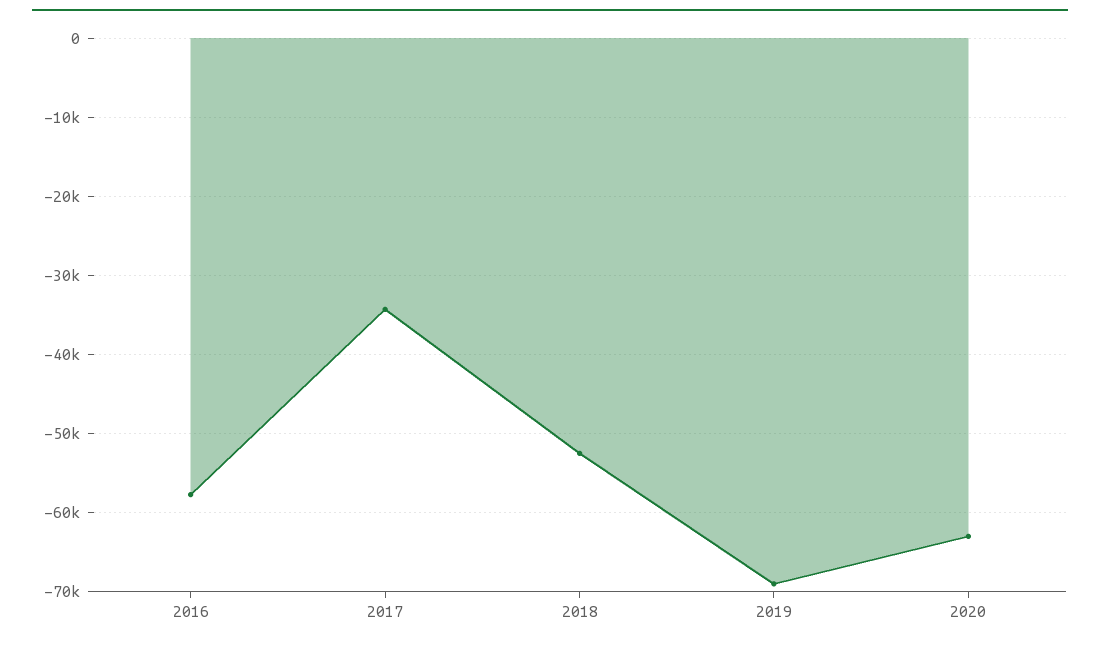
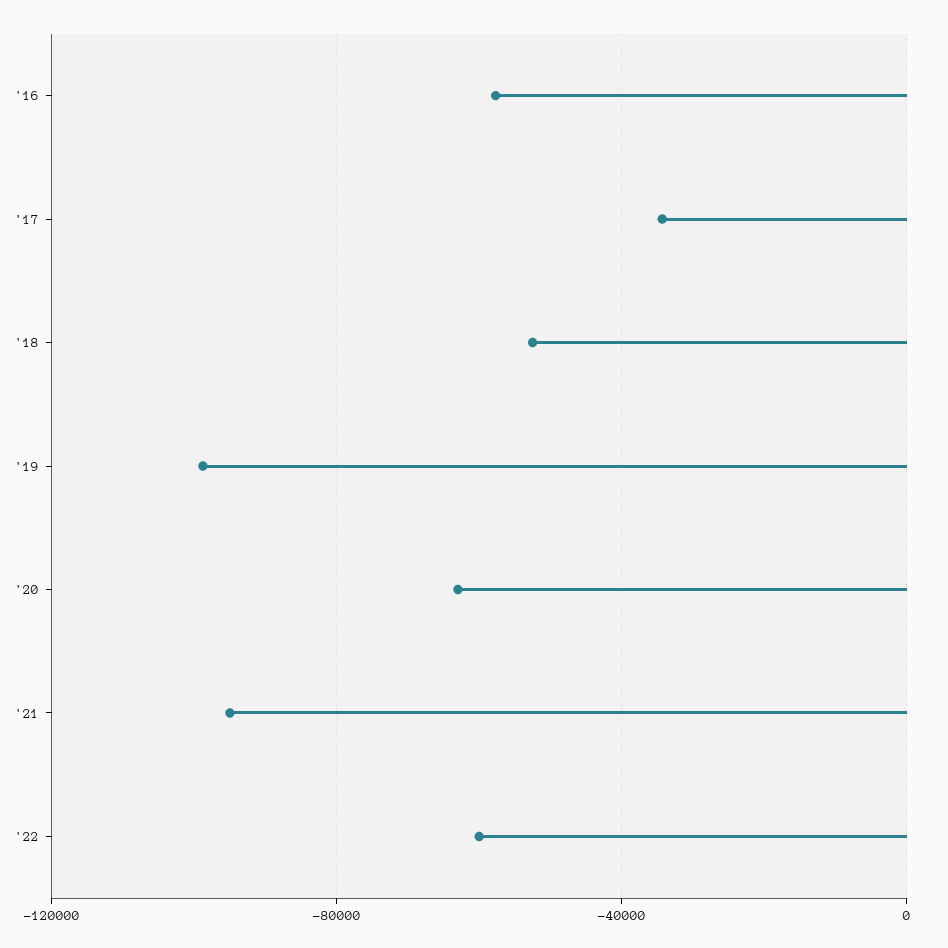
2019: -69000 -> -100000
'21: none -> -95000
'22: none -> -60000

